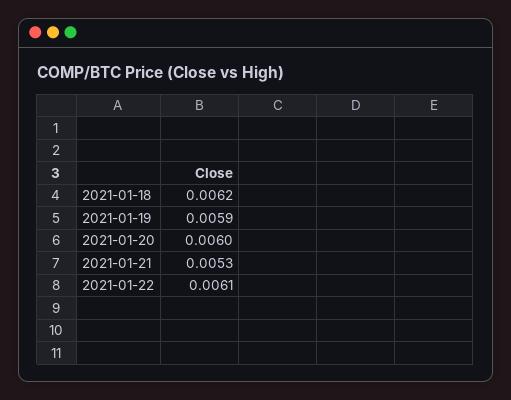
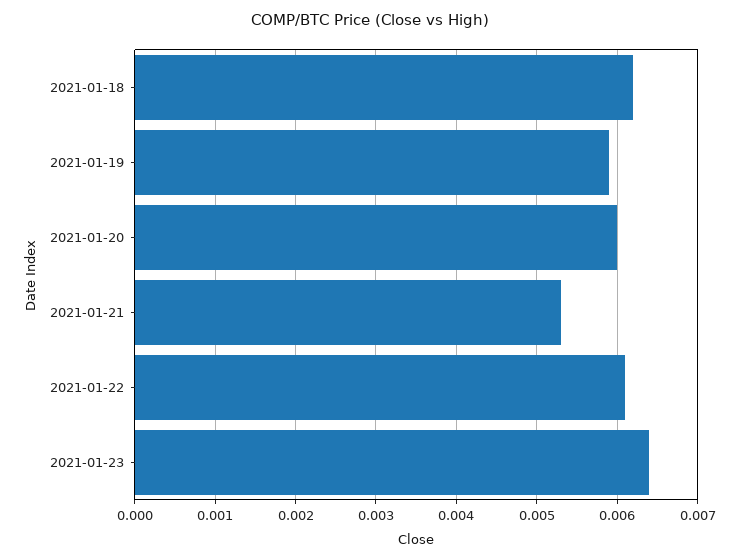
2021-01-23: none -> 0.0064

